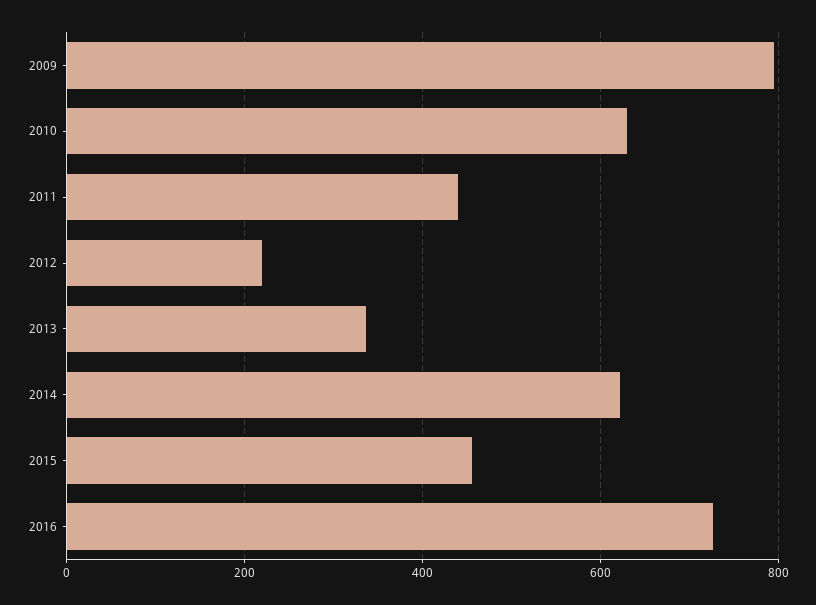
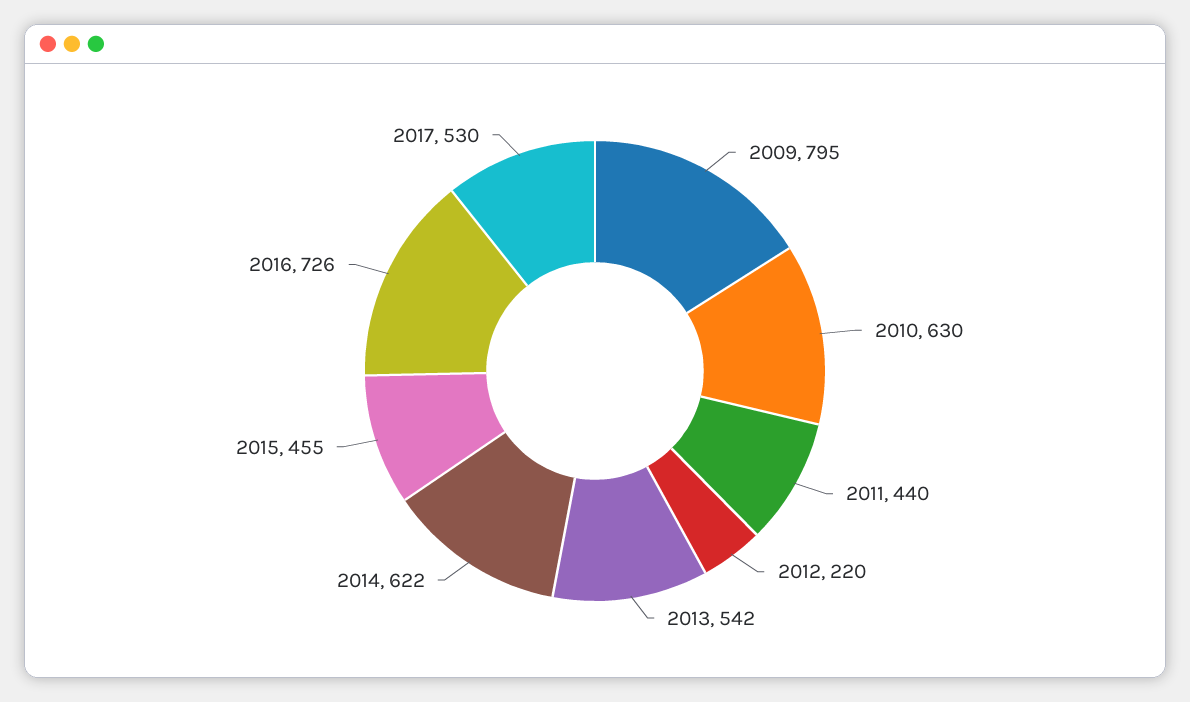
2013: 340 -> 542
2017: none -> 530

